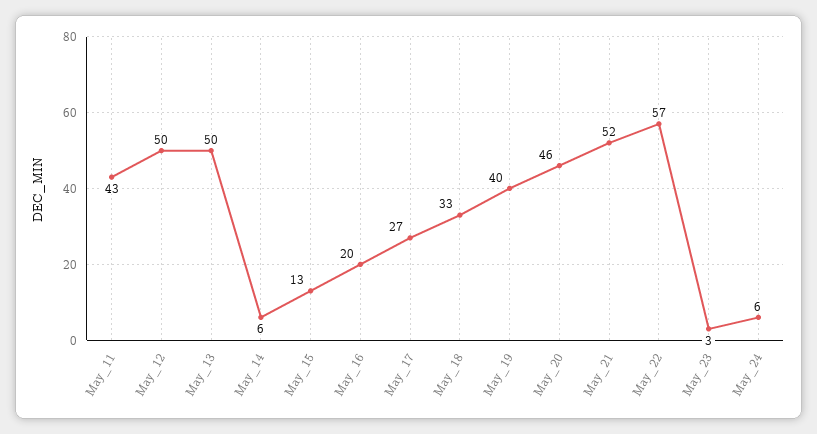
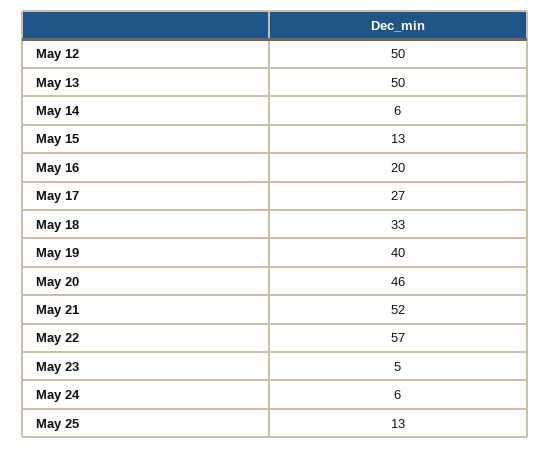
May_11: 43 -> none
May_23: 3 -> 5
May 25: none -> 13

